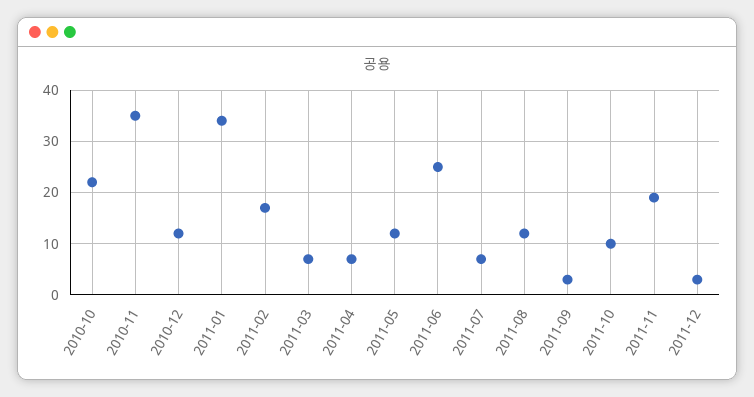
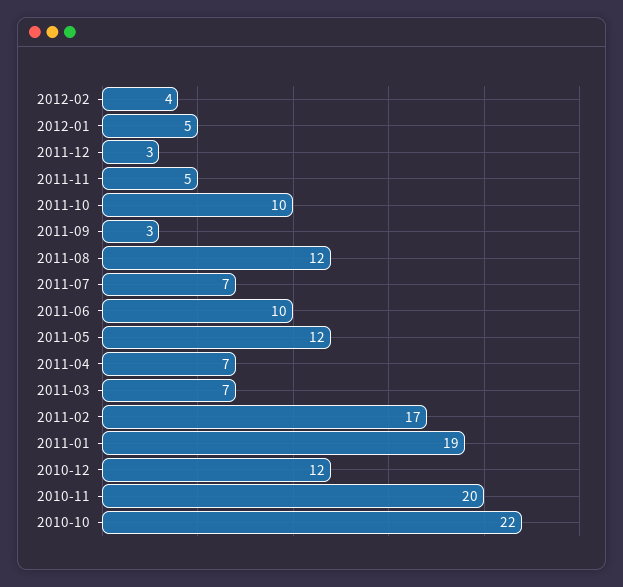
2010-11: 35 -> 20
2011-01: 35 -> 19
2011-06: 25 -> 10
2011-11: 20 -> 5
2012-02: none -> 4
2012-01: none -> 5

